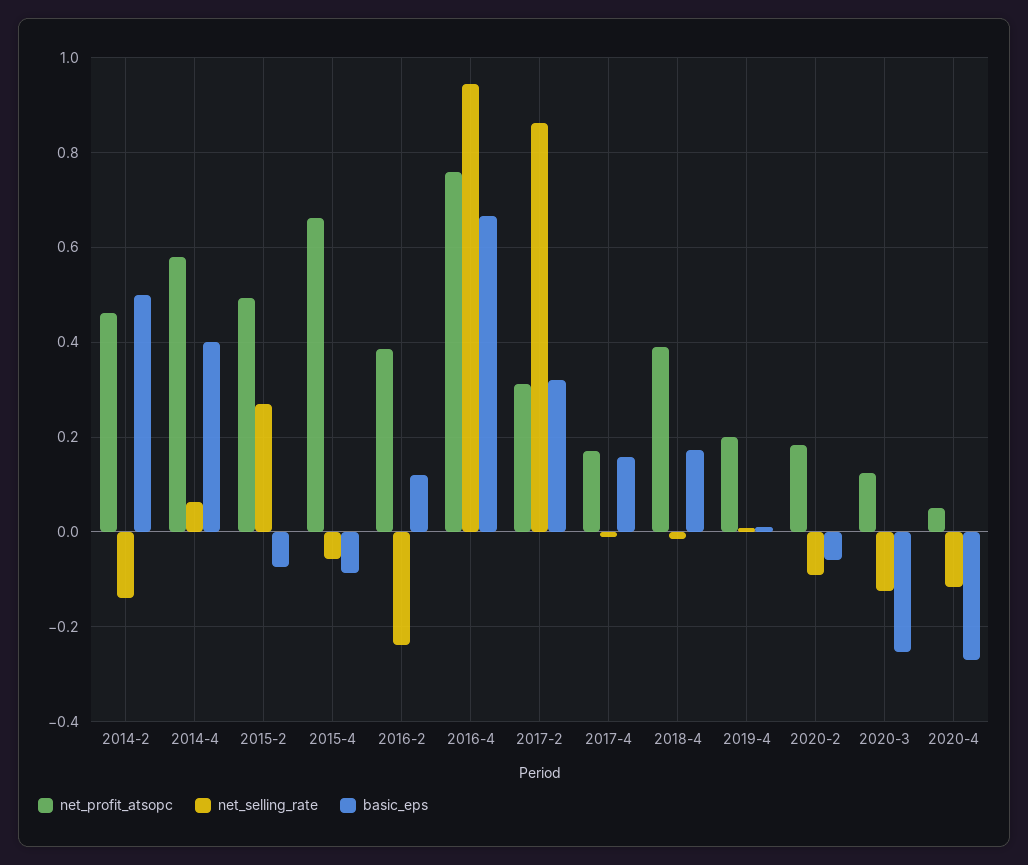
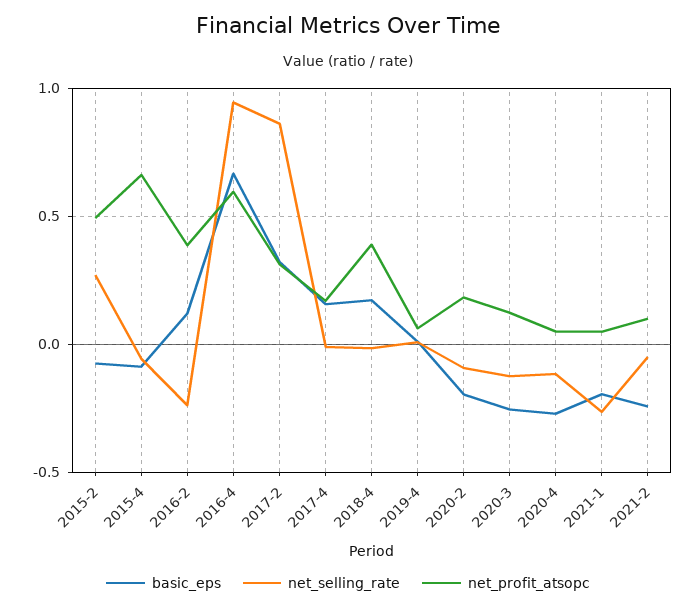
net_profit_atsopc, 2014-2: 0.46 -> none
net_selling_rate, 2014-2: -0.14 -> none
basic_eps, 2014-2: 0.5 -> none
net_profit_atsopc, 2014-4: 0.58 -> none
net_selling_rate, 2014-4: 0.06 -> none
basic_eps, 2014-4: 0.4 -> none
net_profit_atsopc, 2016-4: 0.76 -> 0.6
net_profit_atsopc, 2019-4: 0.2 -> 0.05
basic_eps, 2020-2: -0.06 -> -0.2
basic_eps, 2021-1: none -> -0.2
net_selling_rate, 2021-1: none -> -0.25
net_profit_atsopc, 2021-1: none -> 0.05
basic_eps, 2021-2: none -> -0.25
net_selling_rate, 2021-2: none -> -0.05
net_profit_atsopc, 2021-2: none -> 0.1

